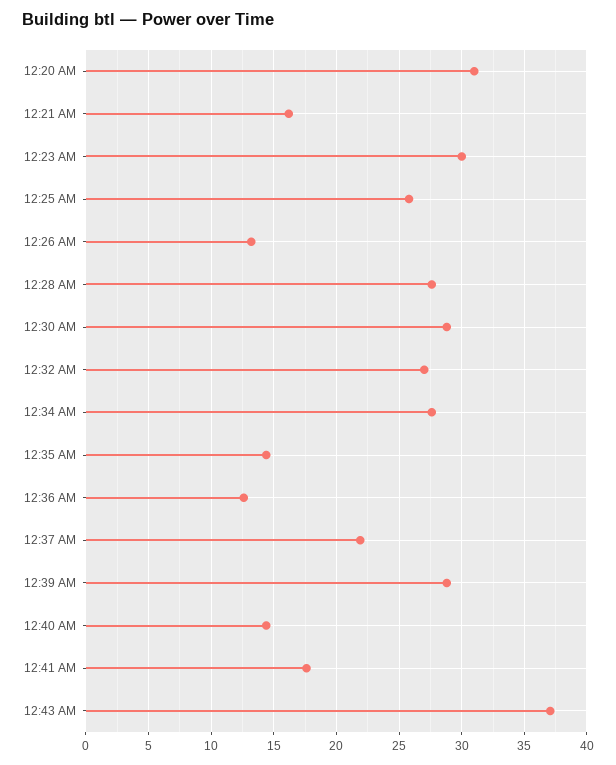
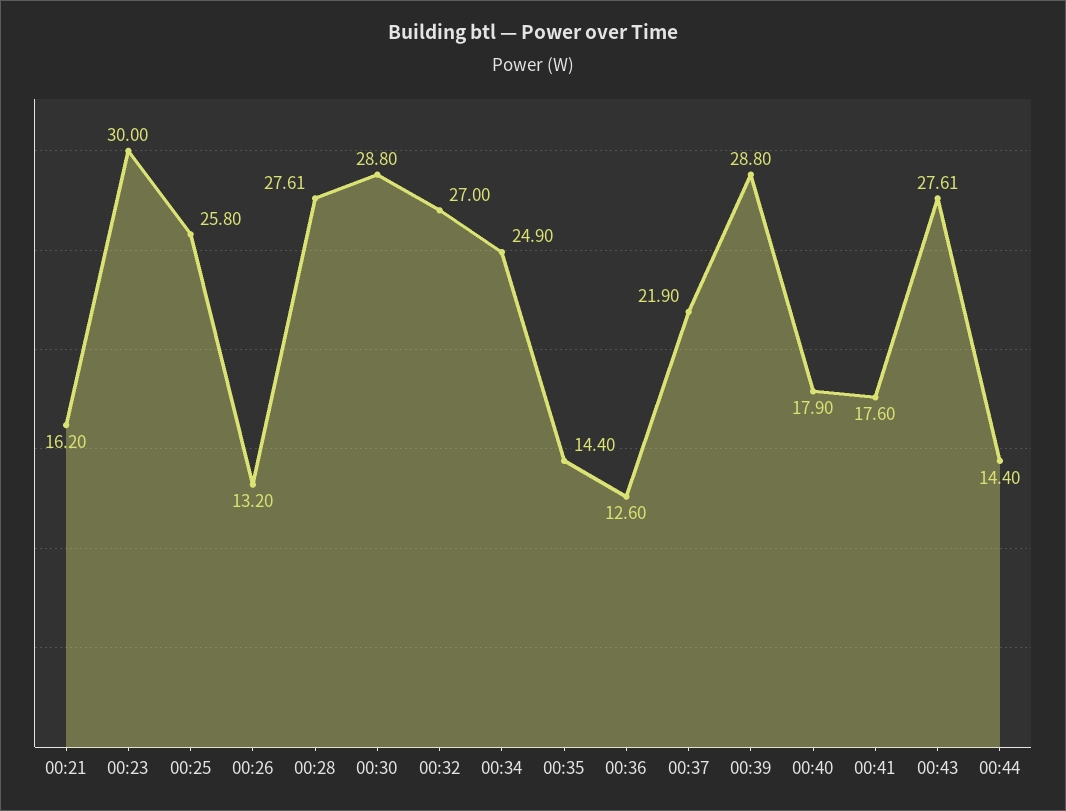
12:20 AM: 31 -> none
12:34 AM: 27.5 -> 24.9
12:40 AM: 14.5 -> 17.9
12:43 AM: 37 -> 27.61
00:44: none -> 14.4

